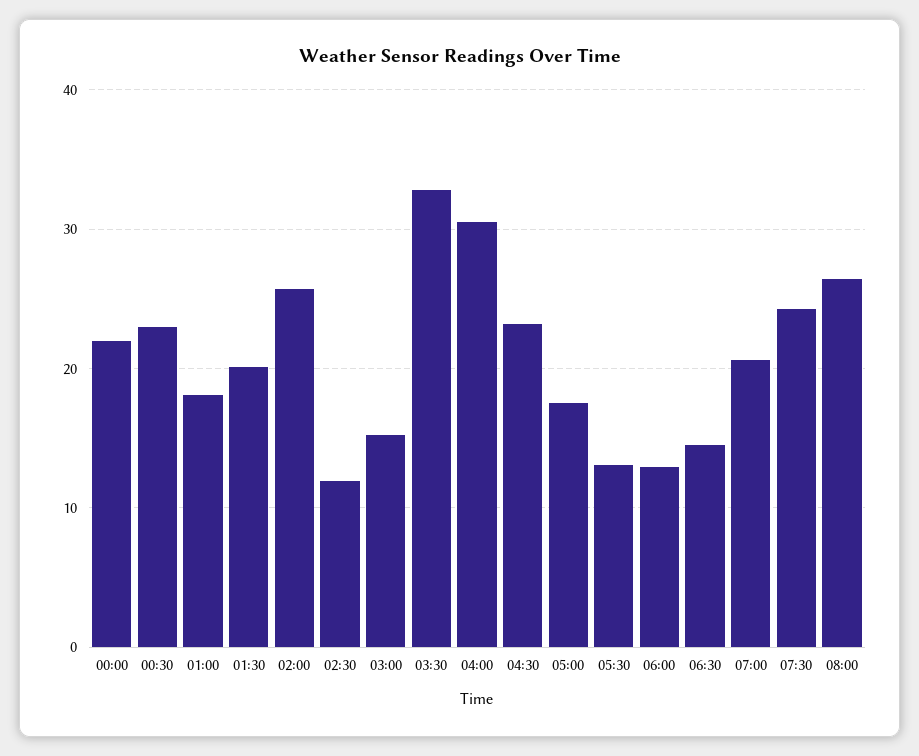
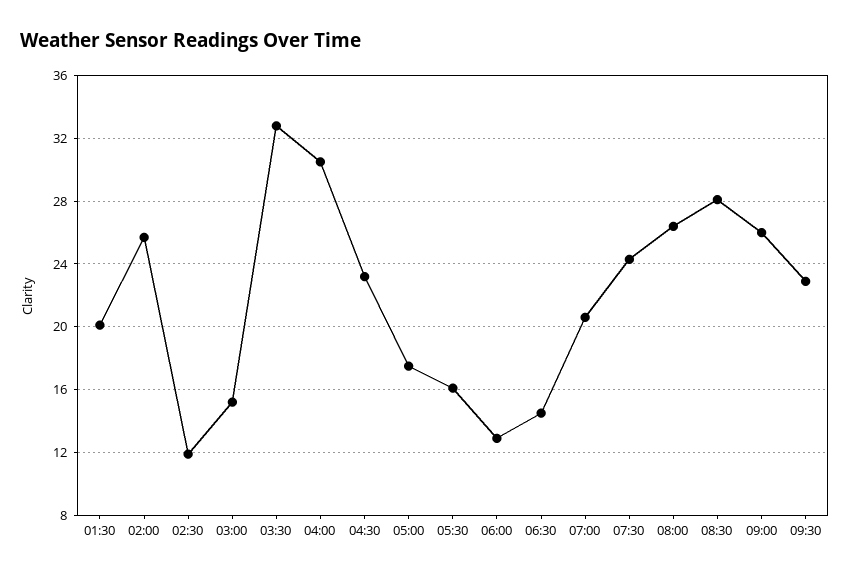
00:00: 22 -> none
00:30: 23 -> none
01:00: 18 -> none
05:30: 13 -> 16
08:30: none -> 28
09:00: none -> 26
09:30: none -> 23

